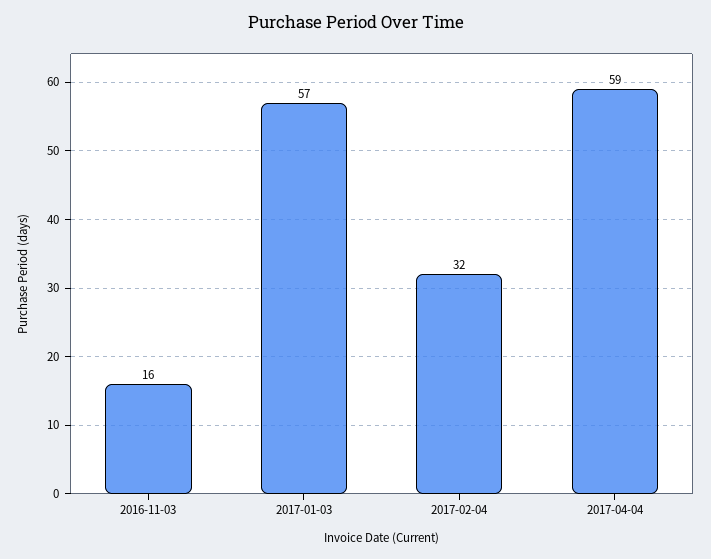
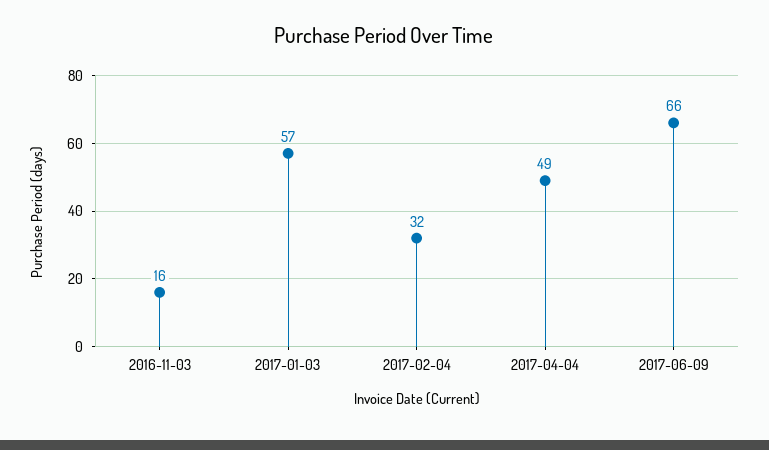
2017-04-04: 59 -> 49
2017-06-09: none -> 66

